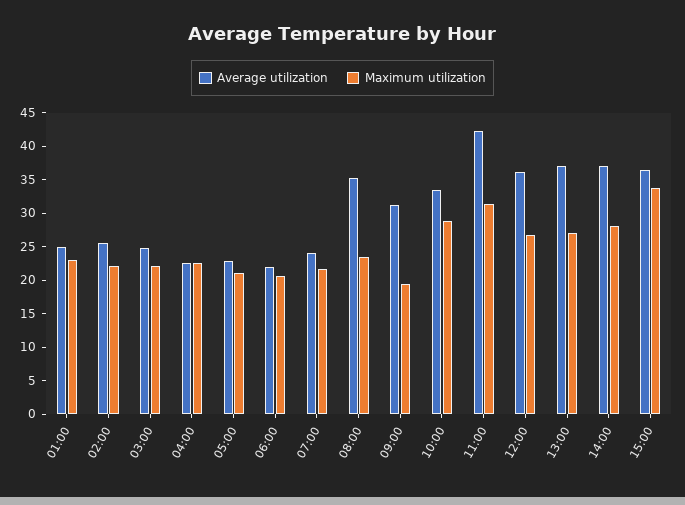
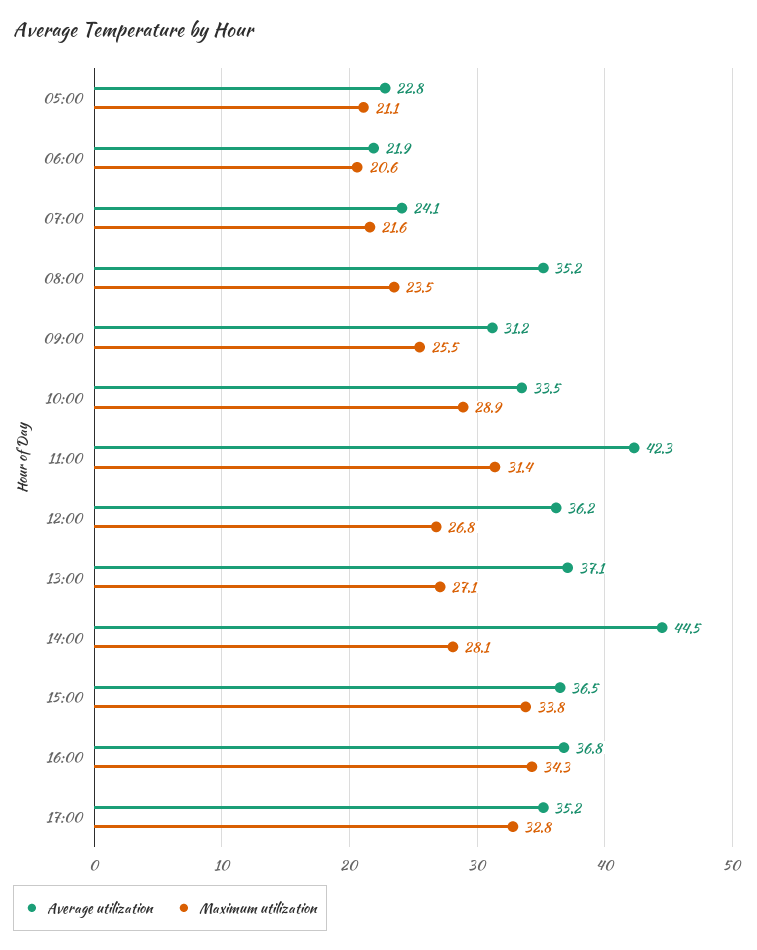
Average utilization, 01:00: 25 -> none
Maximum utilization, 01:00: 22.5 -> none
Average utilization, 02:00: 25 -> none
Maximum utilization, 02:00: 22.5 -> none
Average utilization, 03:00: 25 -> none
Maximum utilization, 03:00: 22.5 -> none
Average utilization, 04:00: 22.5 -> none
Maximum utilization, 04:00: 22.5 -> none
Maximum utilization, 09:00: 20 -> 25.5
Average utilization, 14:00: 37.5 -> 44.5
Average utilization, 16:00: none -> 36.8
Maximum utilization, 16:00: none -> 34.3
Average utilization, 17:00: none -> 35.2
Maximum utilization, 17:00: none -> 32.8

